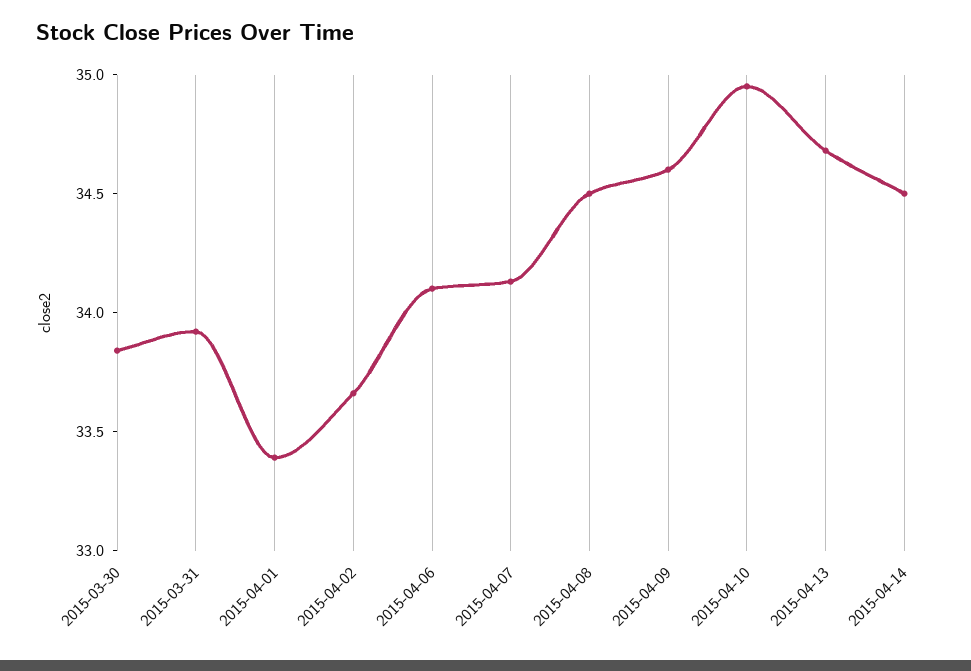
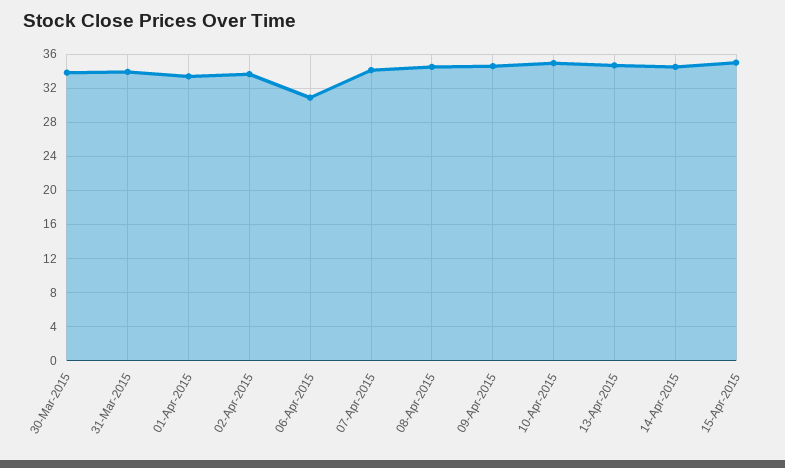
2015-04-06: 34.1 -> 31
15-Apr-2015: none -> 35

